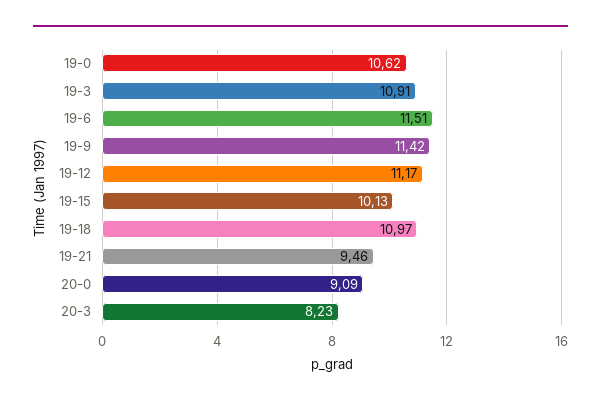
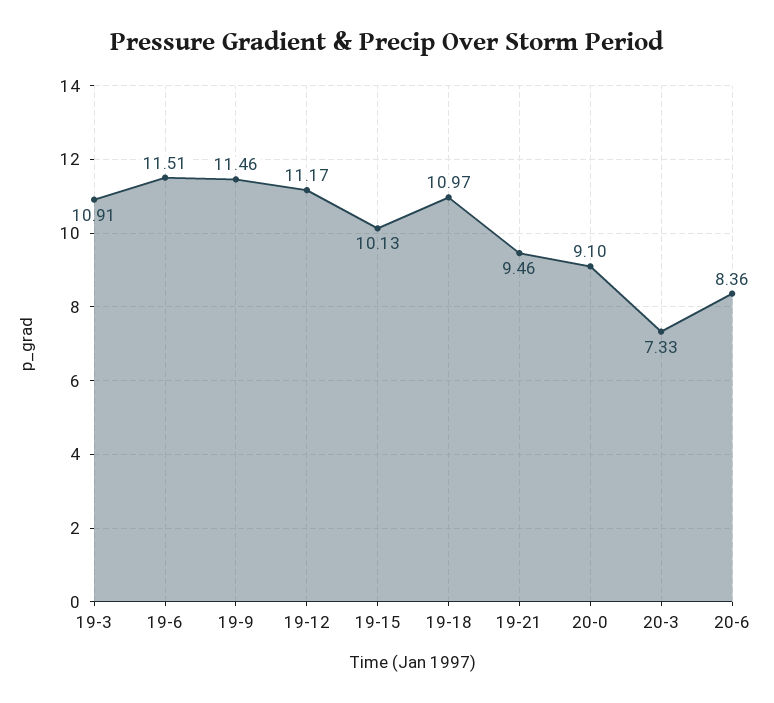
19-0: 10.62 -> none
19-9: 11.42 -> 11.46
20-0: 9.09 -> 9.1
20-3: 8.23 -> 7.33
20-6: none -> 8.36

